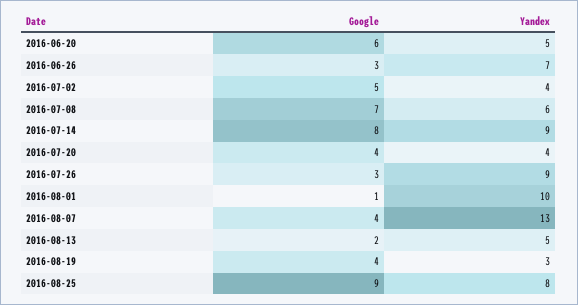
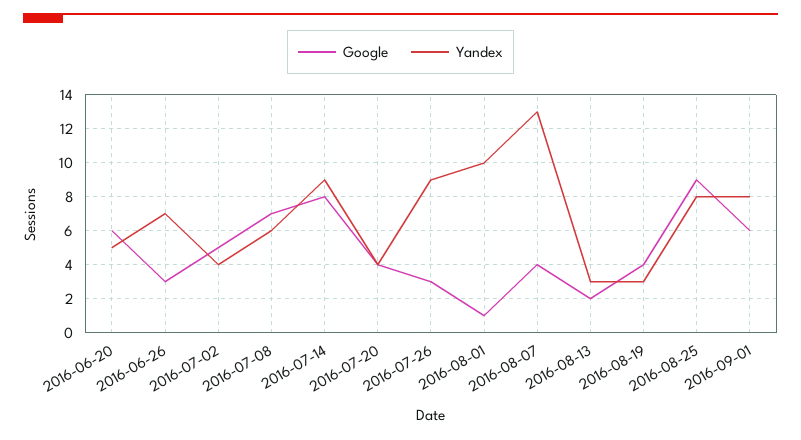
Yandex, 2016-08-13: 5 -> 3
Google, 2016-09-01: none -> 6
Yandex, 2016-09-01: none -> 8

